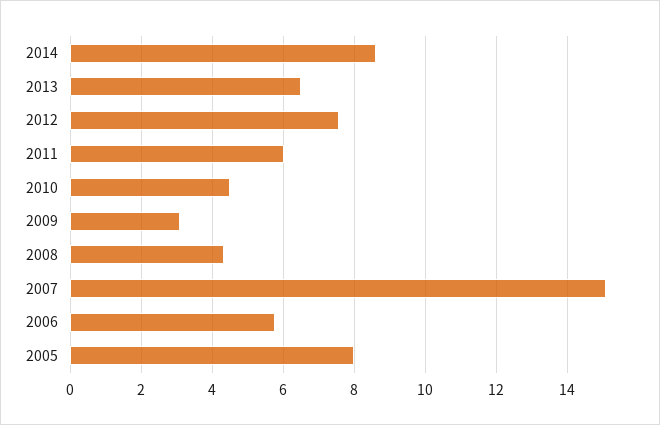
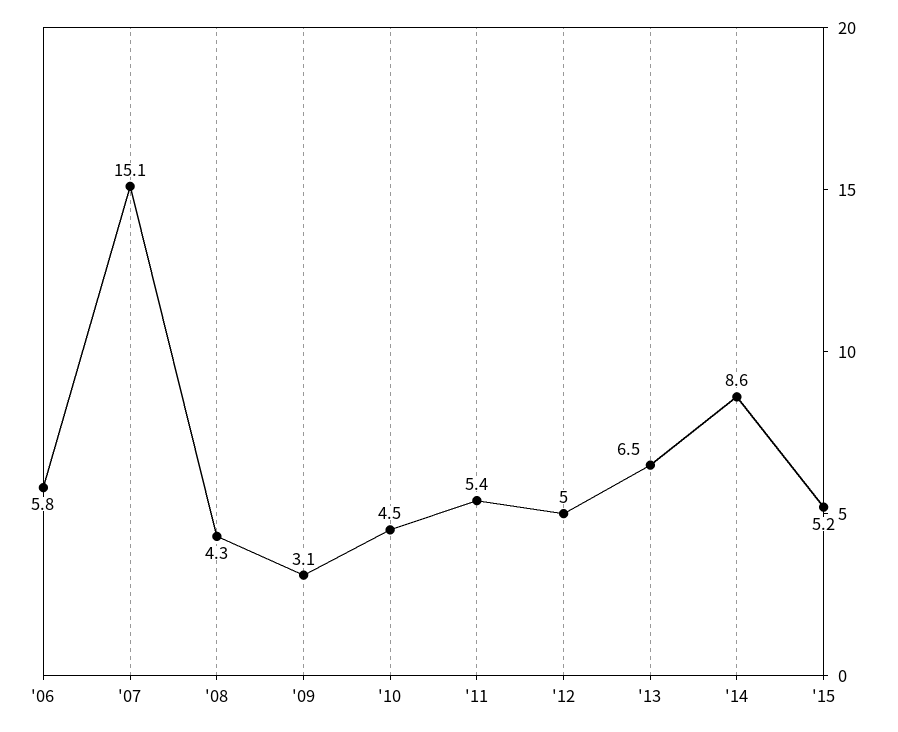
2012: 7.6 -> 5
2011: 6 -> 5.4
2005: 8 -> none
'15: none -> 5.2

